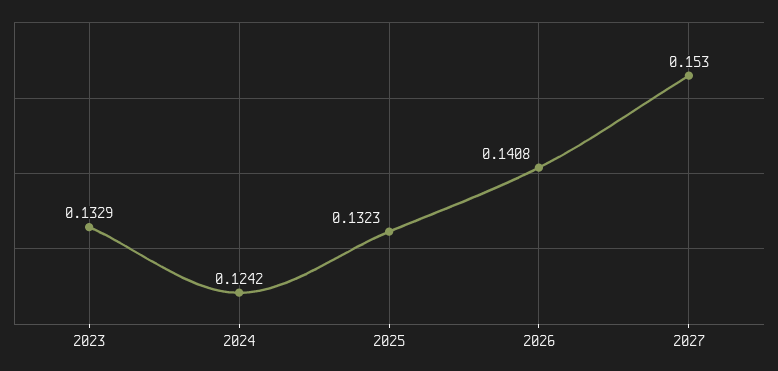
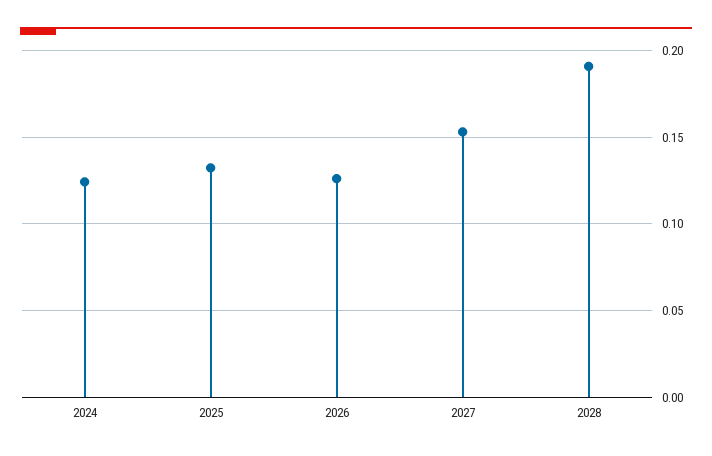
2023: 0.1329 -> none
2026: 0.1408 -> 0.125
2028: none -> 0.19

